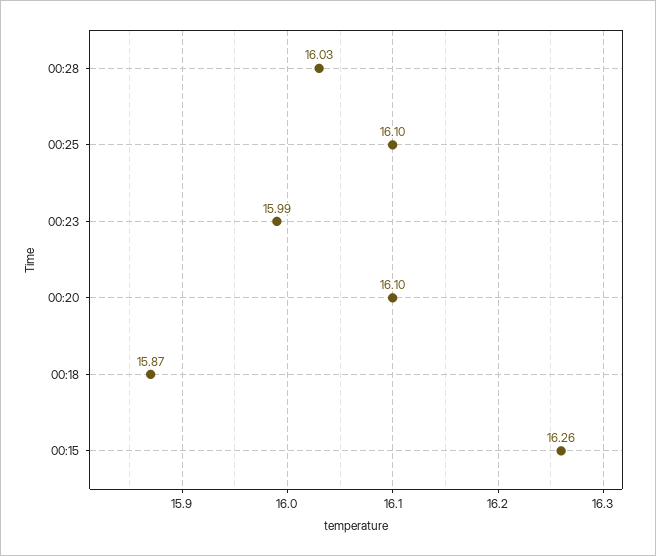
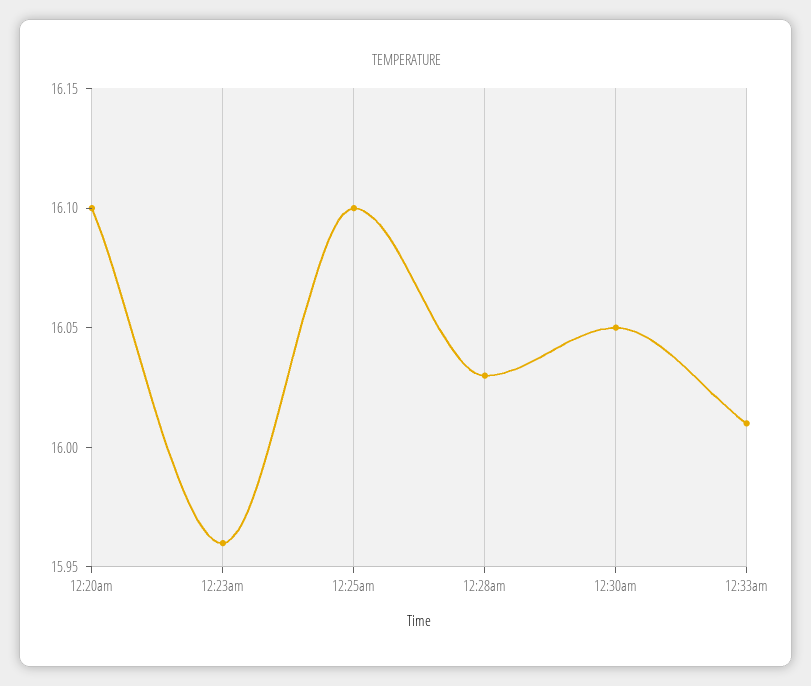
00:23: 15.99 -> 15.96
00:18: 15.87 -> none
00:15: 16.26 -> none
12:30am: none -> 16.05
12:33am: none -> 16.01

